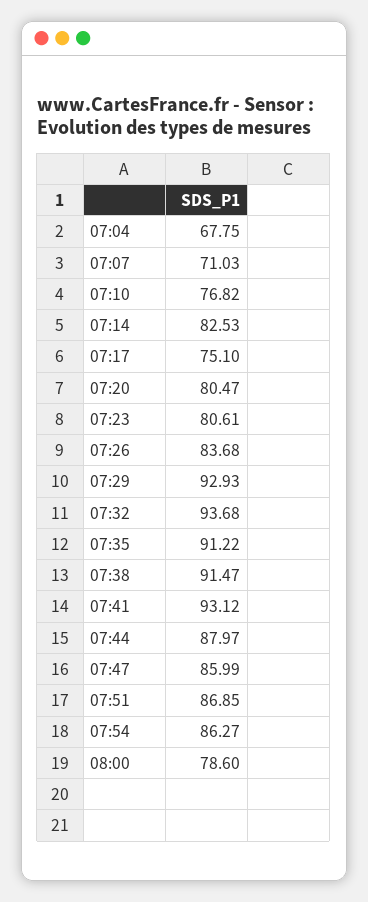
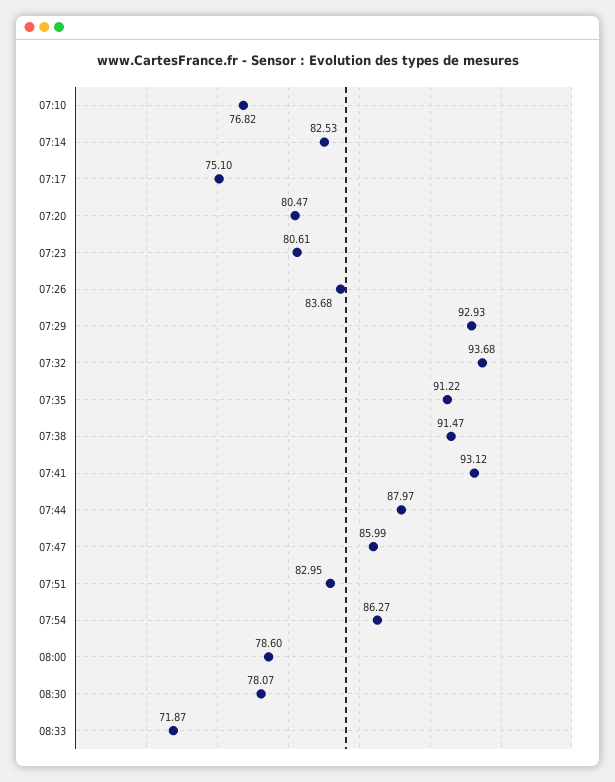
07:04: 67.75 -> none
07:07: 71.03 -> none
07:51: 86.85 -> 82.95
08:30: none -> 78.07
08:33: none -> 71.87

